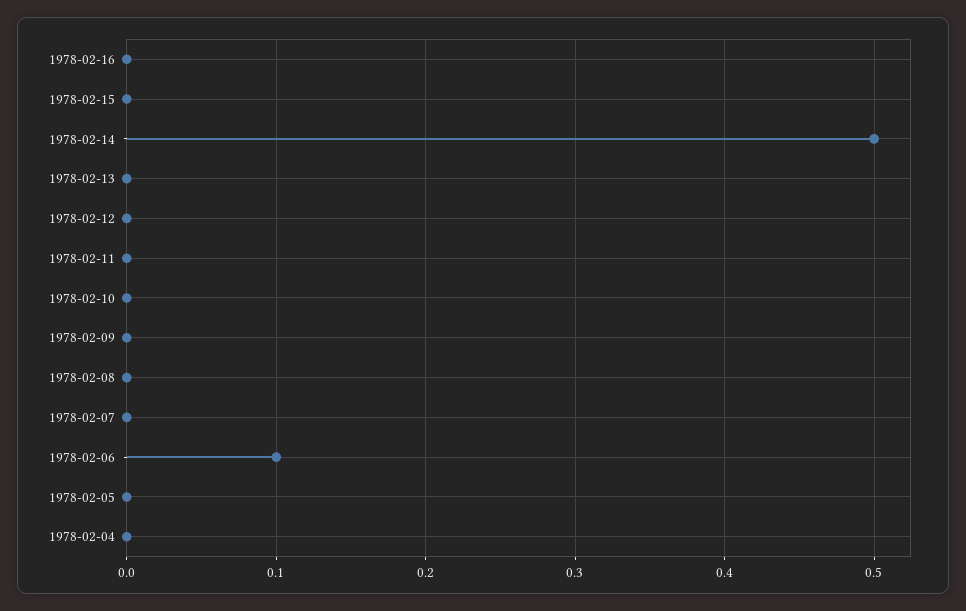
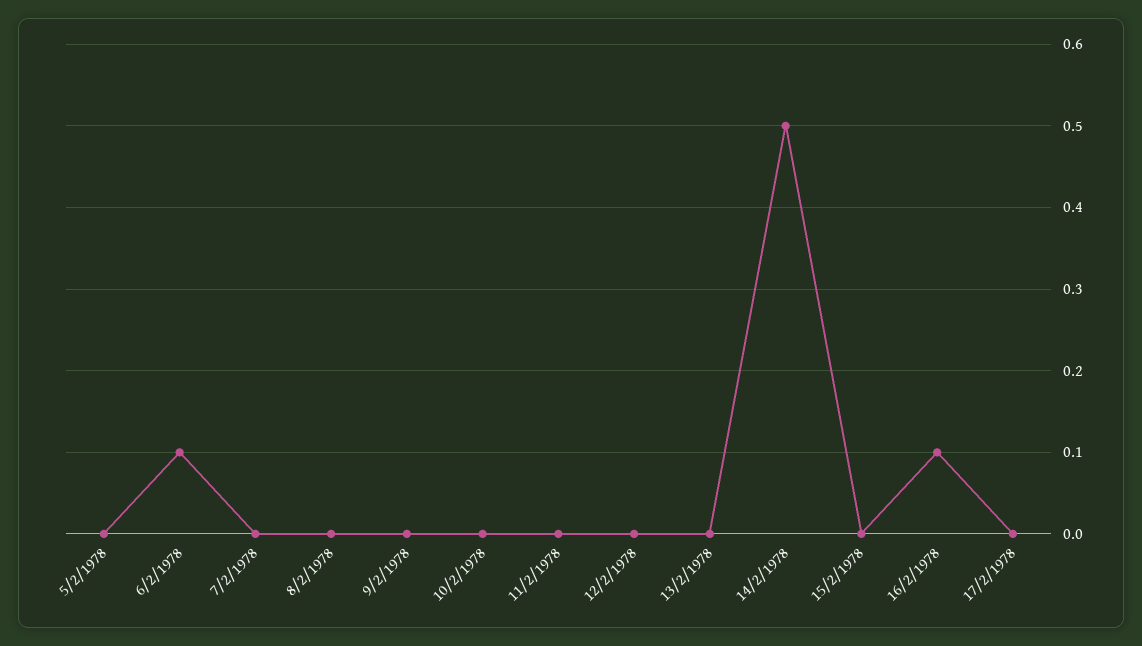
1978-02-16: 0 -> 0.1
1978-02-04: 0 -> none
17/2/1978: none -> 0

